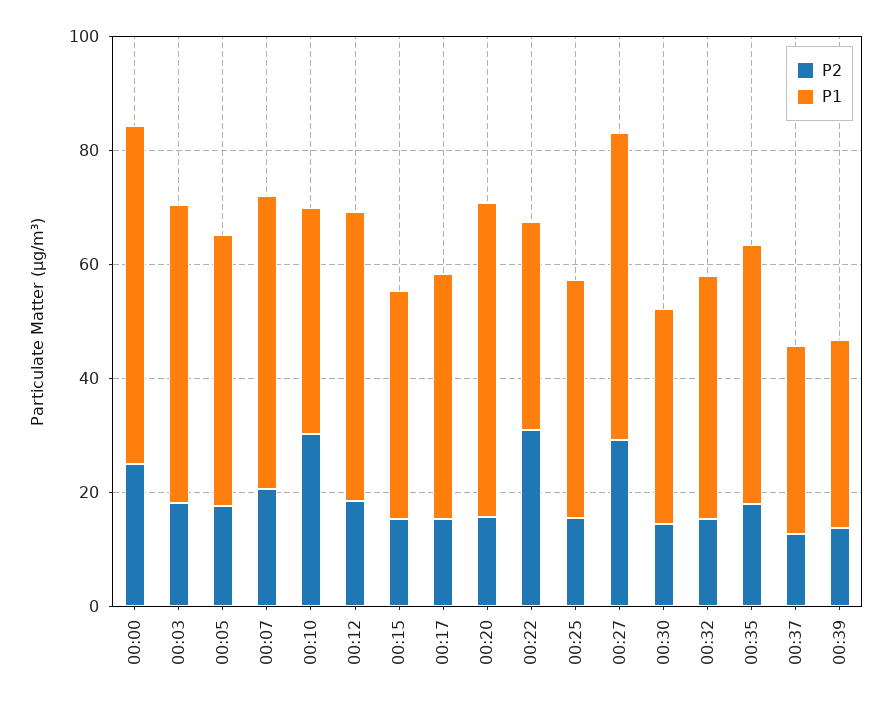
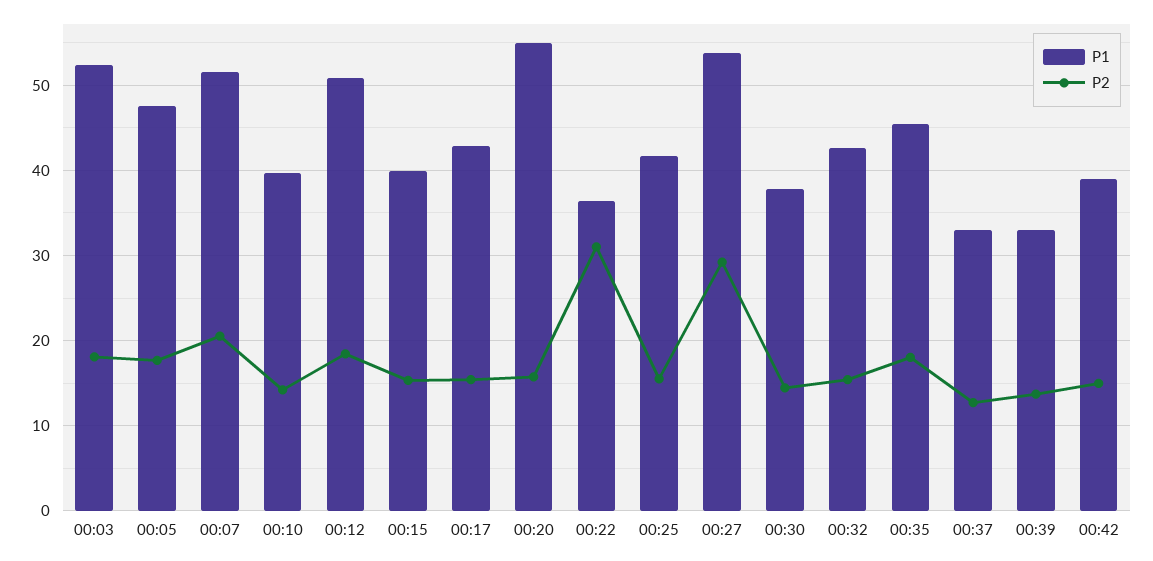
P2, 00:00: 25 -> none
P1, 00:00: 60 -> none
P2, 00:10: 30 -> 14
P1, 00:42: none -> 39
P2, 00:42: none -> 15

